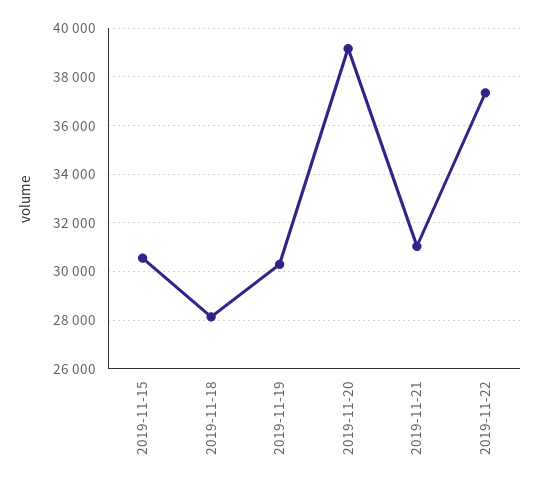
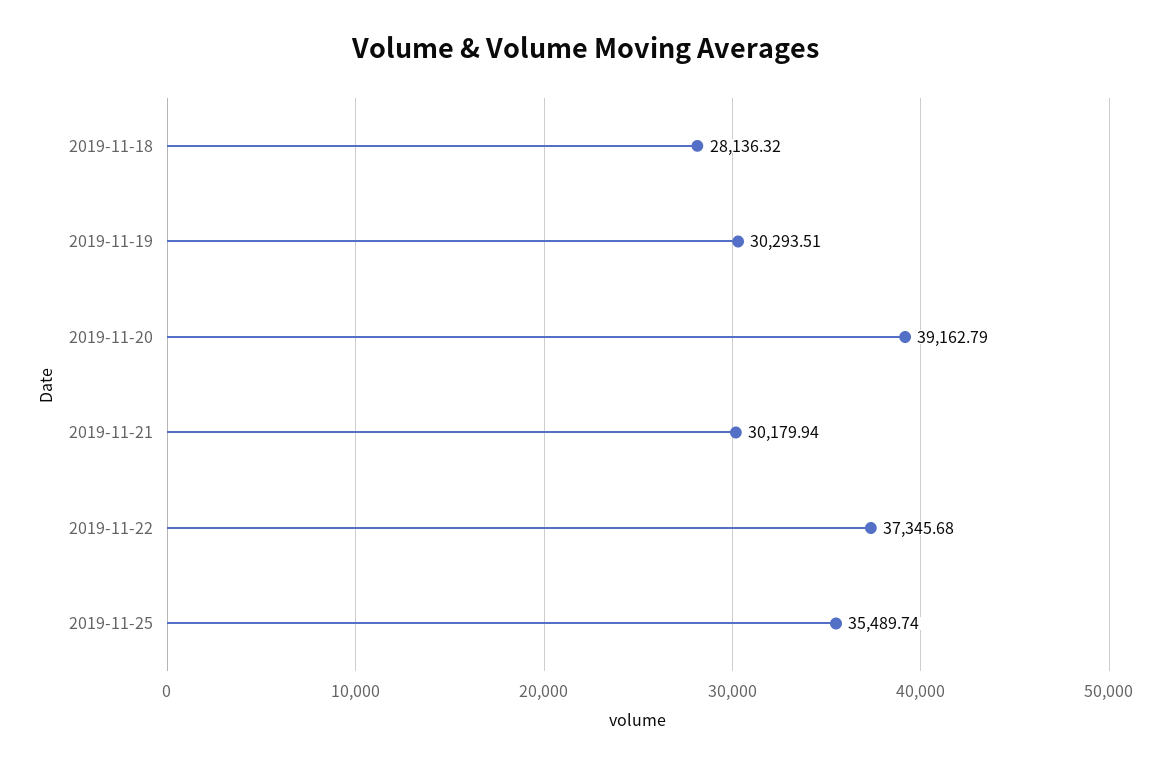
2019-11-15: 30500 -> none
2019-11-21: 31000 -> 30179.94
2019-11-25: none -> 35489.74

